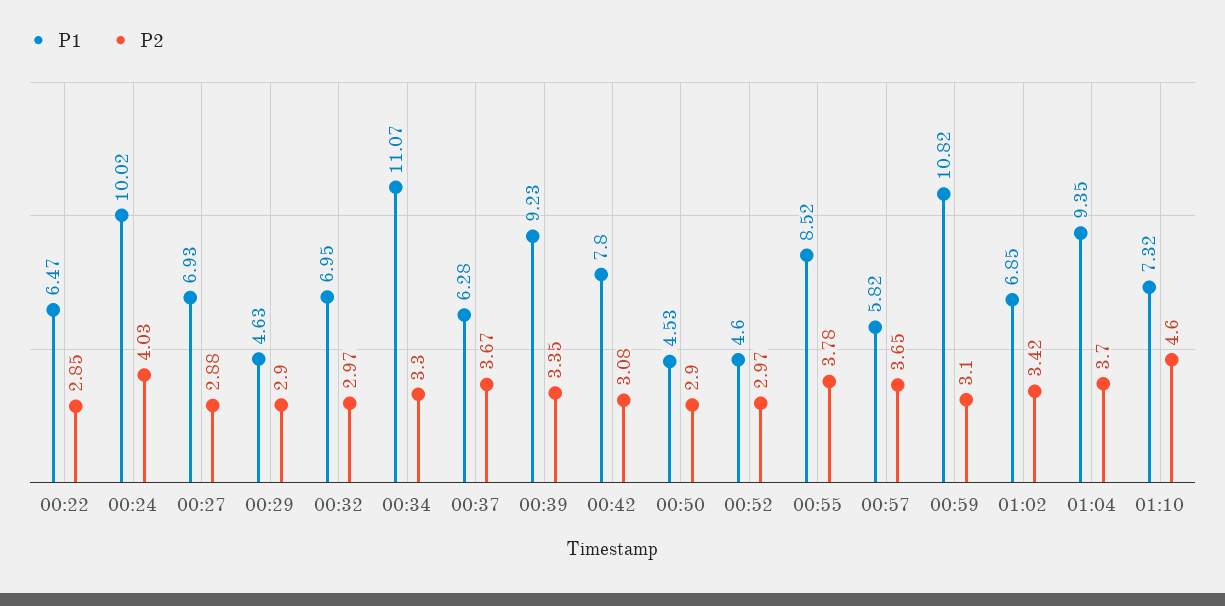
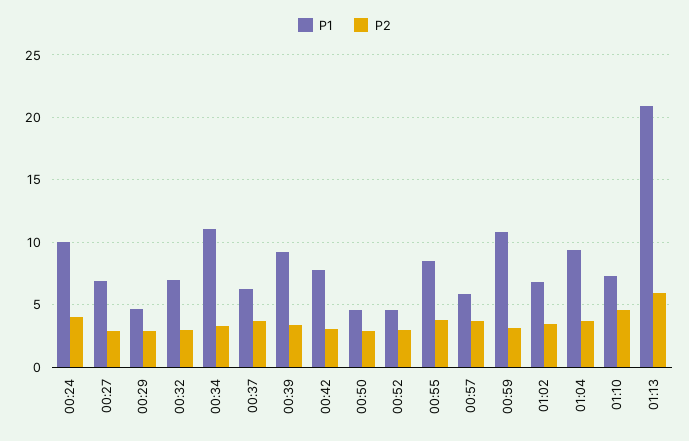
P1, 00:22: 6.47 -> none
P2, 00:22: 2.85 -> none
P1, 01:13: none -> 21
P2, 01:13: none -> 6

